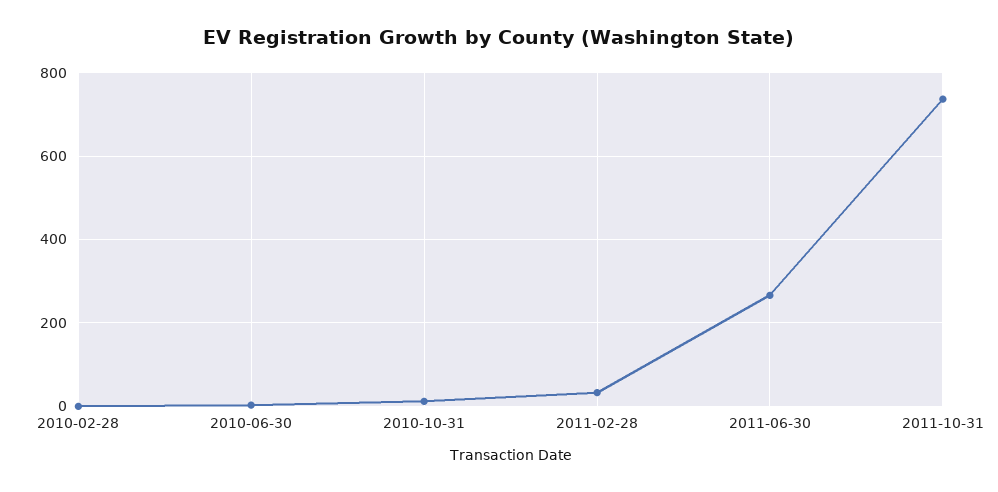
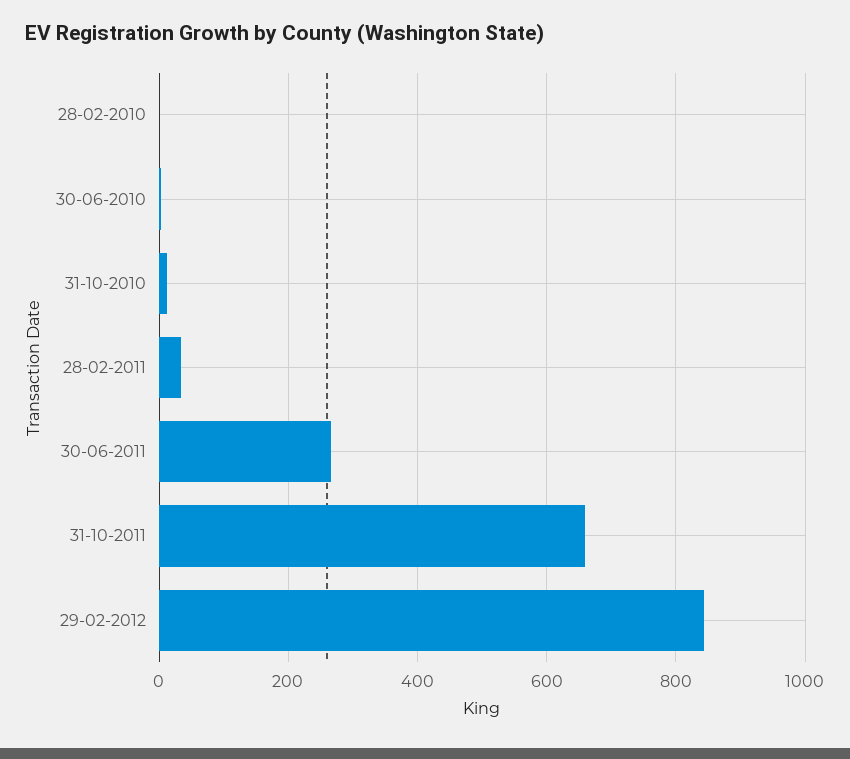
2011-10-31: 740 -> 660
29-02-2012: none -> 840

